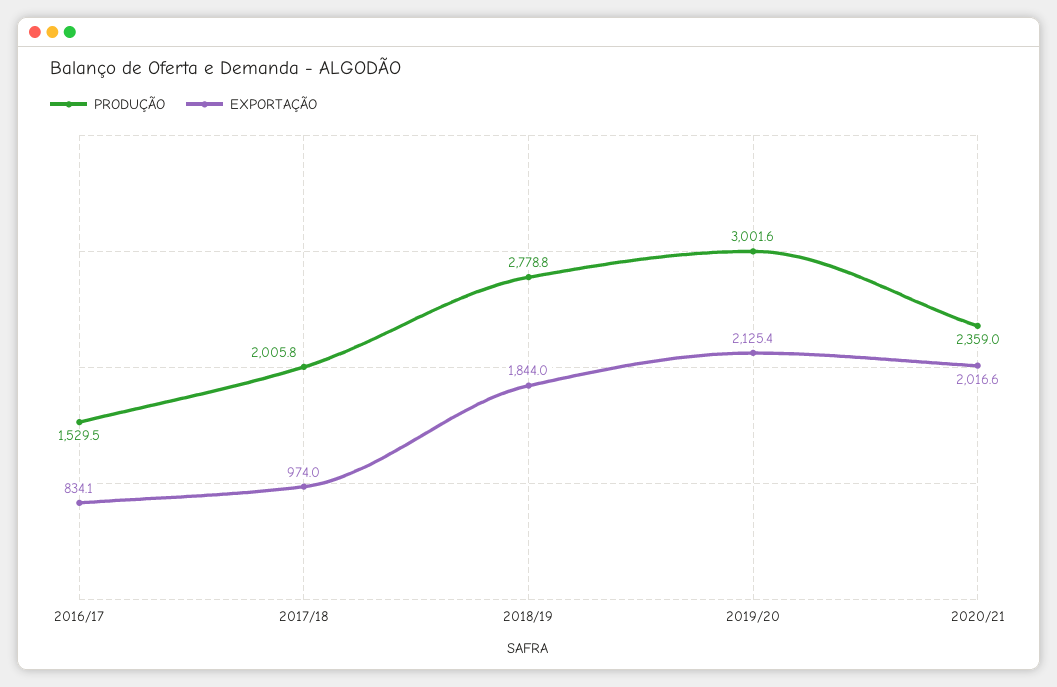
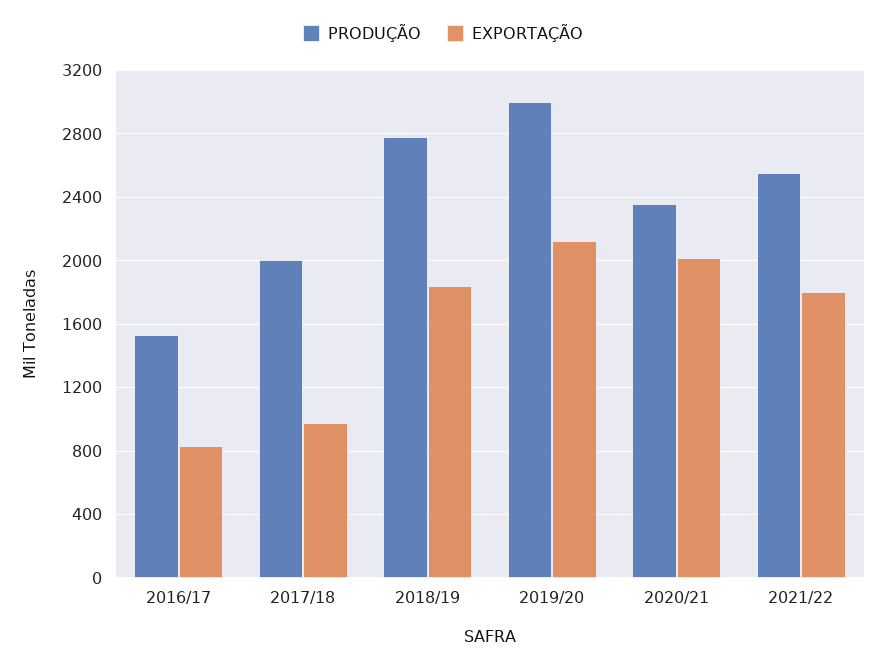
PRODUÇÃO, 2021/22: none -> 2550
EXPORTAÇÃO, 2021/22: none -> 1800

